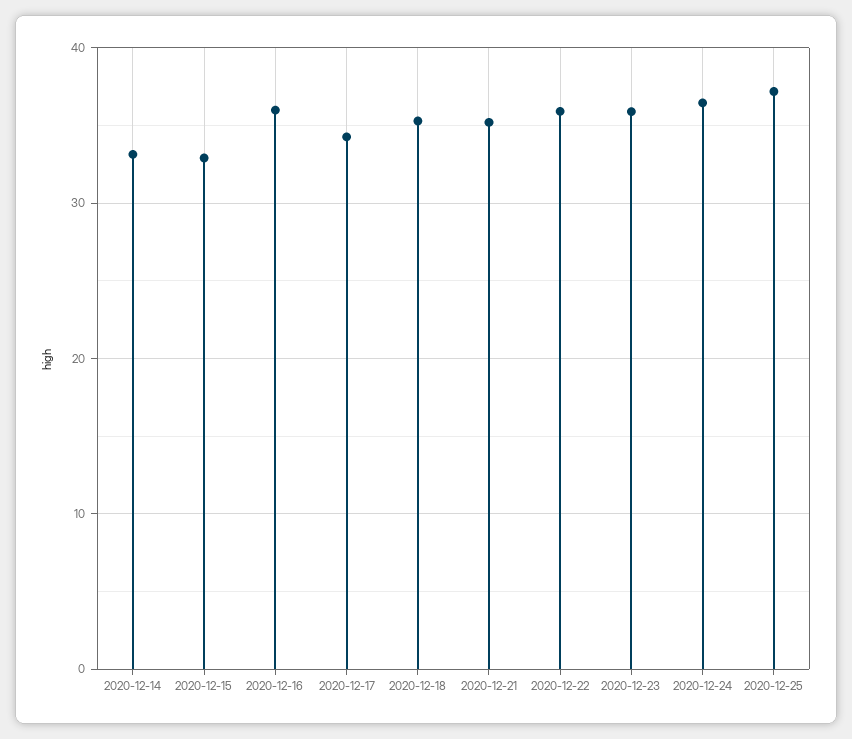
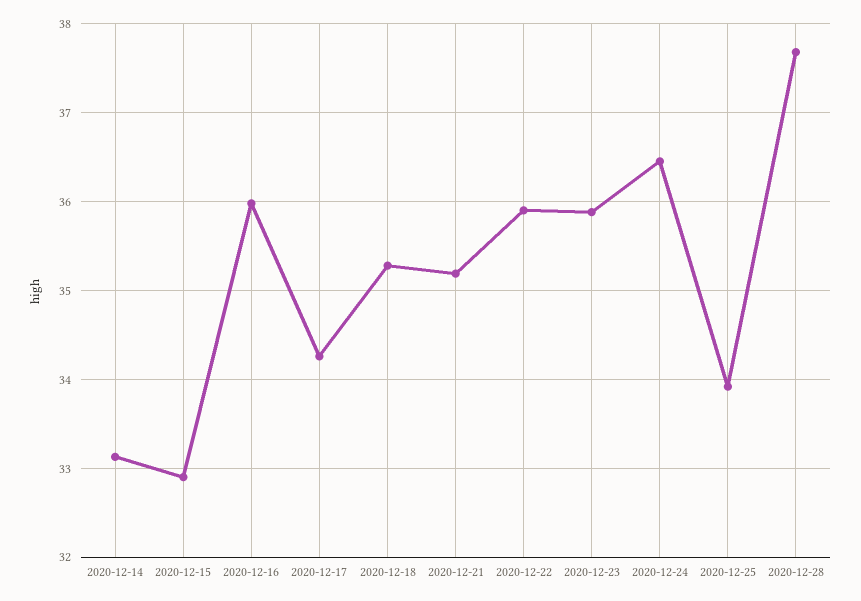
2020-12-25: 37 -> 33.9
2020-12-28: none -> 37.7

